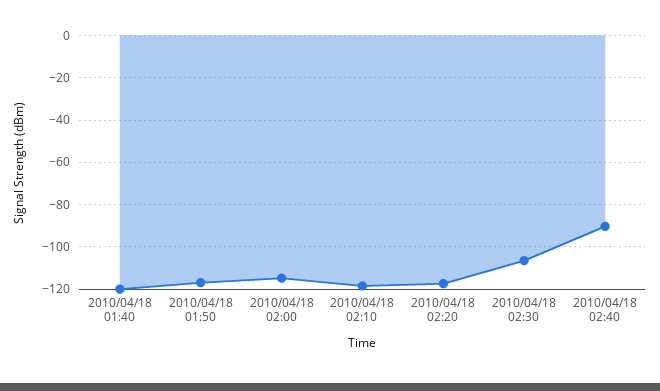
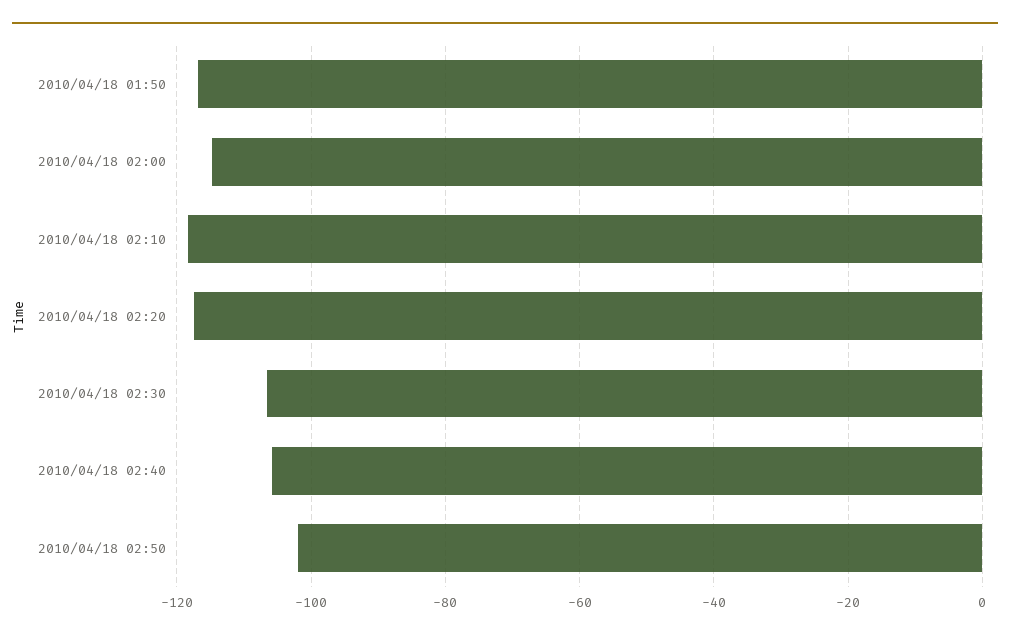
2010/04/18 01:40: -120 -> none
2010/04/18 02:40: -90 -> -106
2010/04/18 02:50: none -> -102

